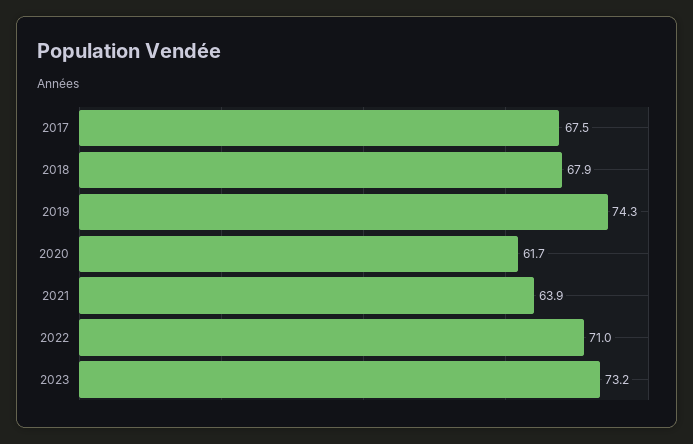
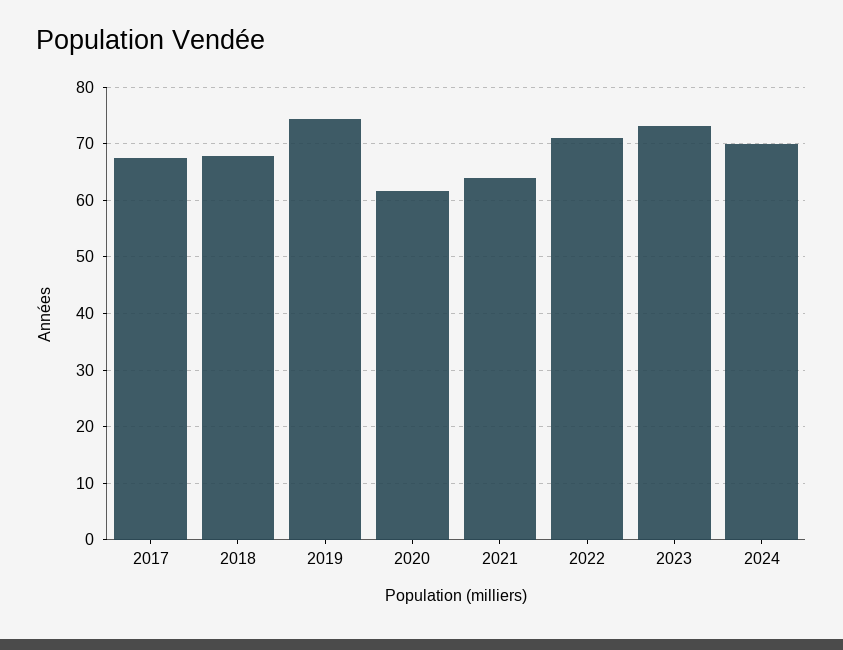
2024: none -> 70

